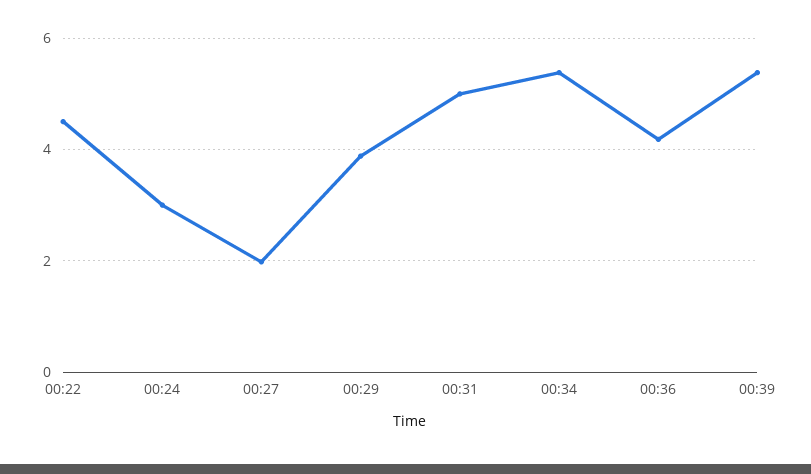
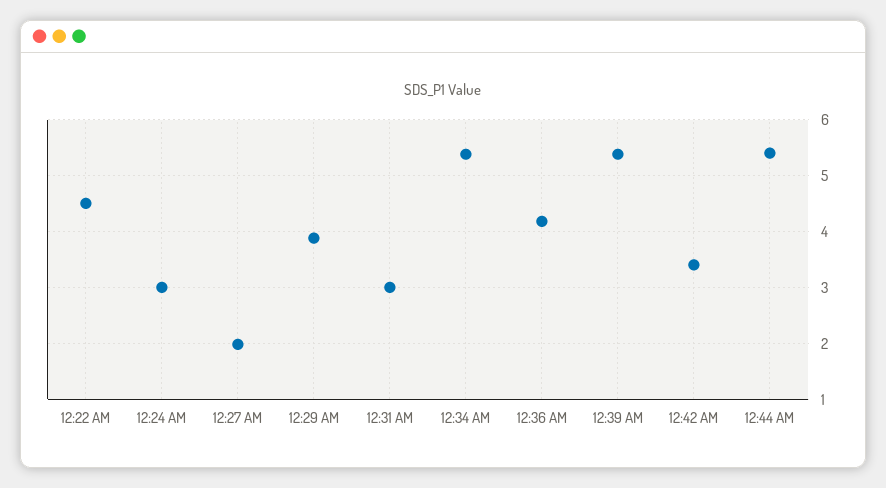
00:31: 5 -> 3
12:42 AM: none -> 3.4
12:44 AM: none -> 5.4

